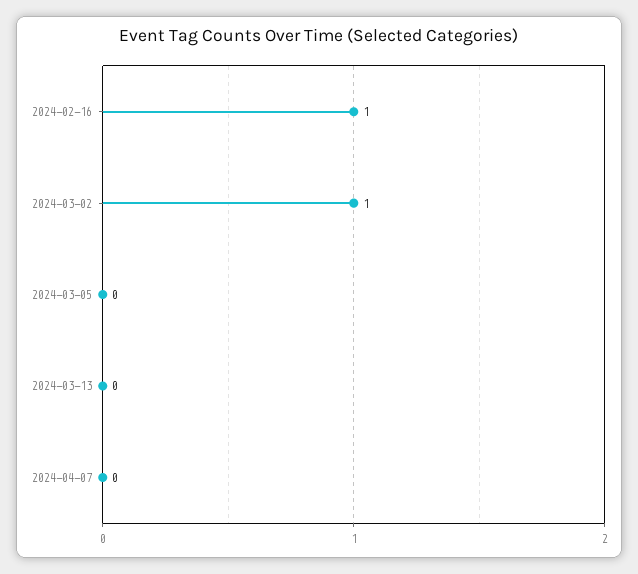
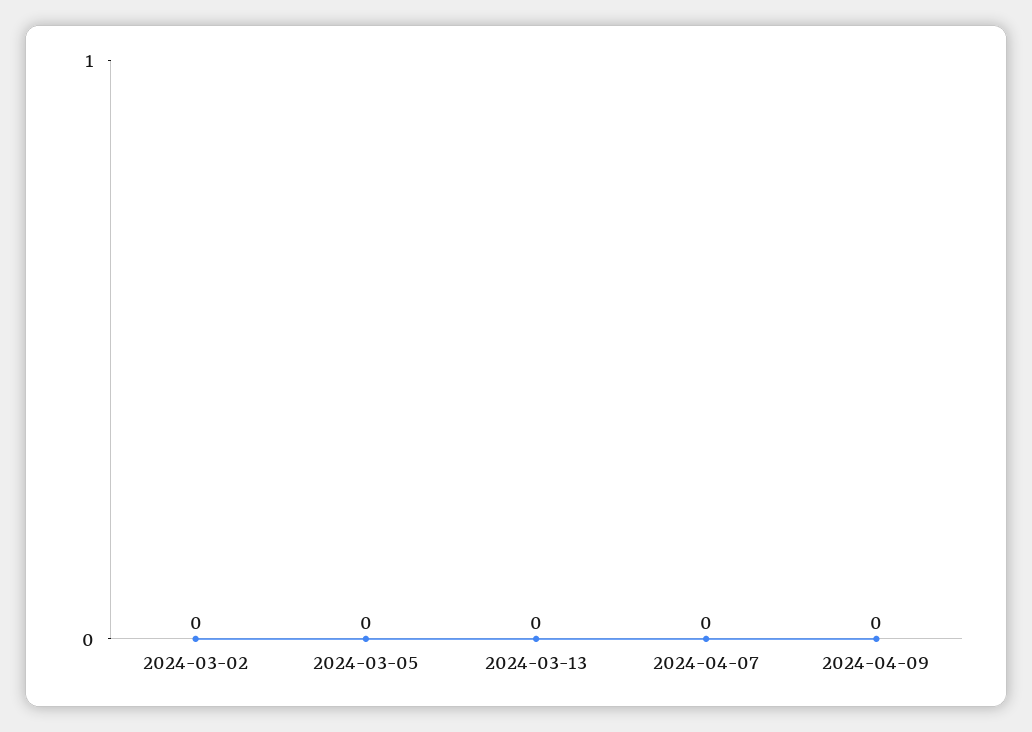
2024-02-16: 1 -> none
2024-03-02: 1 -> 0
2024-04-09: none -> 0

